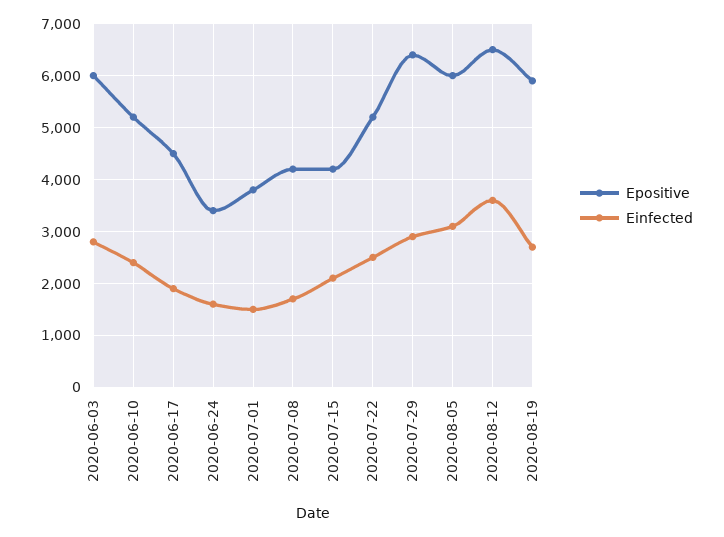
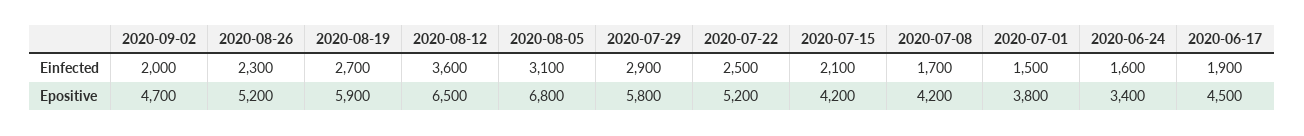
Epositive, 2020-06-03: 6000 -> none
Einfected, 2020-06-03: 2800 -> none
Epositive, 2020-06-10: 5200 -> none
Einfected, 2020-06-10: 2400 -> none
Epositive, 2020-07-29: 6400 -> 5800
Epositive, 2020-08-05: 6000 -> 6800
Einfected, 2020-09-02: none -> 2000
Einfected, 2020-08-26: none -> 2300
Epositive, 2020-09-02: none -> 4700
Epositive, 2020-08-26: none -> 5200

